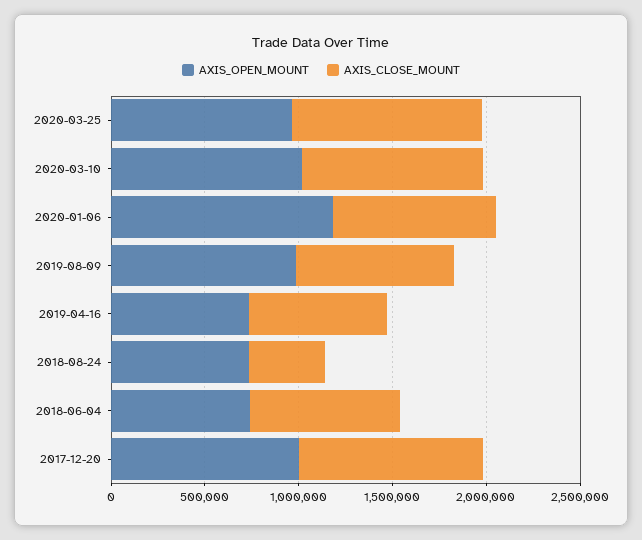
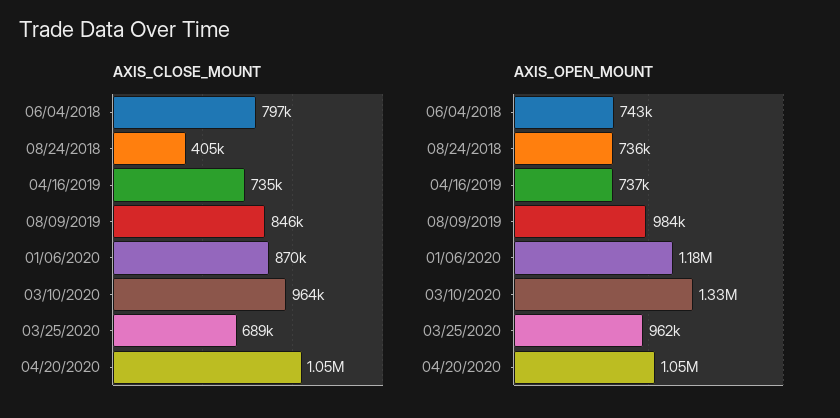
AXIS_CLOSE_MOUNT, 2020-03-25: 1000000 -> 689000
AXIS_OPEN_MOUNT, 2020-03-10: 1000000 -> 1330000
AXIS_OPEN_MOUNT, 2017-12-20: 1000000 -> none
AXIS_CLOSE_MOUNT, 2017-12-20: 1000000 -> none
AXIS_CLOSE_MOUNT, 04/20/2020: none -> 1050000
AXIS_OPEN_MOUNT, 04/20/2020: none -> 1050000

